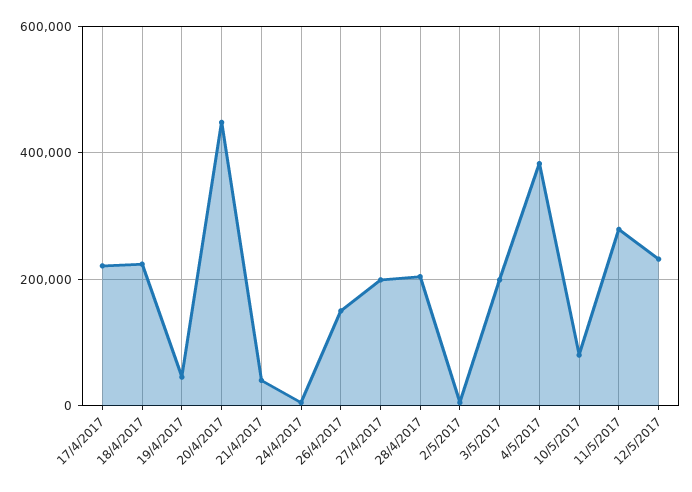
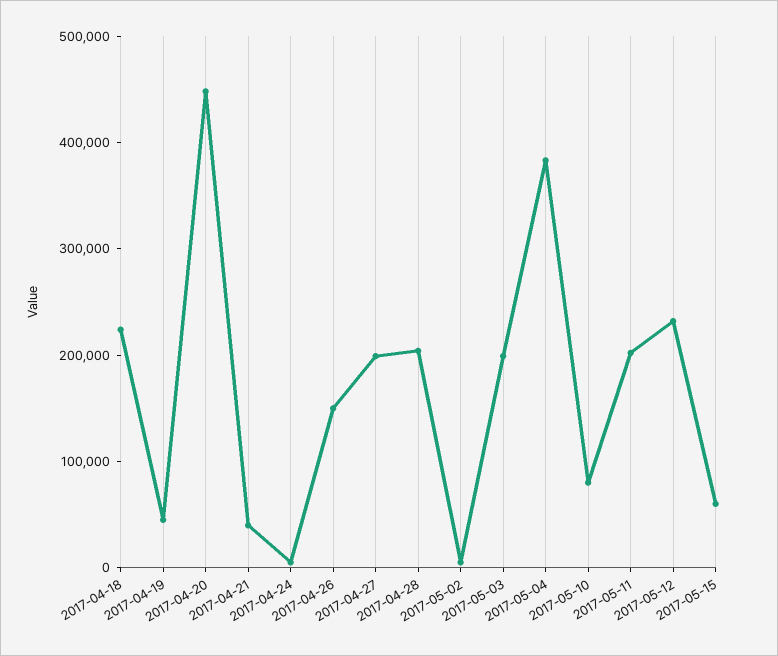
17/4/2017: 220000 -> none
11/5/2017: 280000 -> 200000
2017-05-15: none -> 60000

